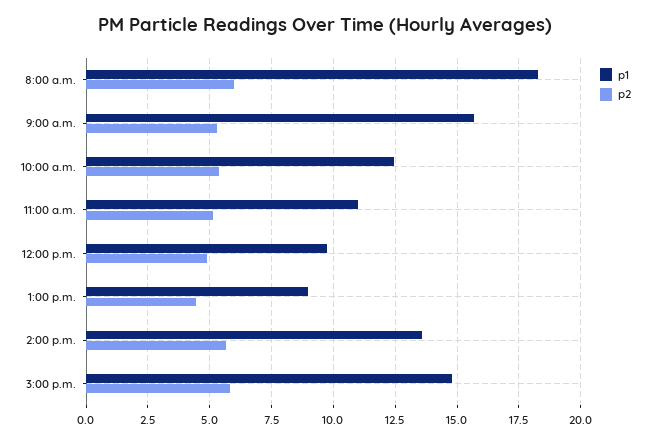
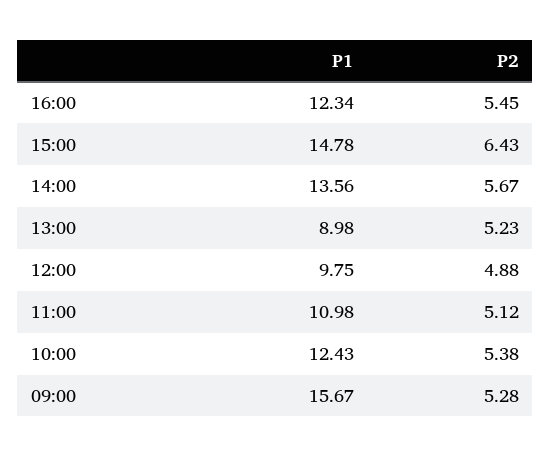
p1, 8:00 a.m.: 18.25 -> none
p2, 8:00 a.m.: 6 -> none
p2, 1:00 p.m.: 4.5 -> 5.23
p2, 3:00 p.m.: 5.75 -> 6.43
p1, 16:00: none -> 12.34
p2, 16:00: none -> 5.45

